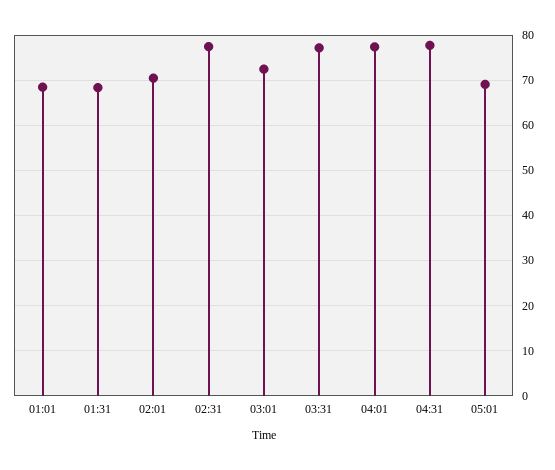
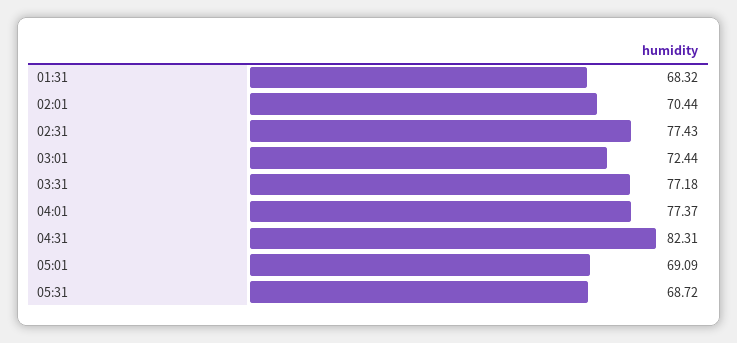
01:01: 68 -> none
04:31: 78 -> 82.31
05:31: none -> 68.72

